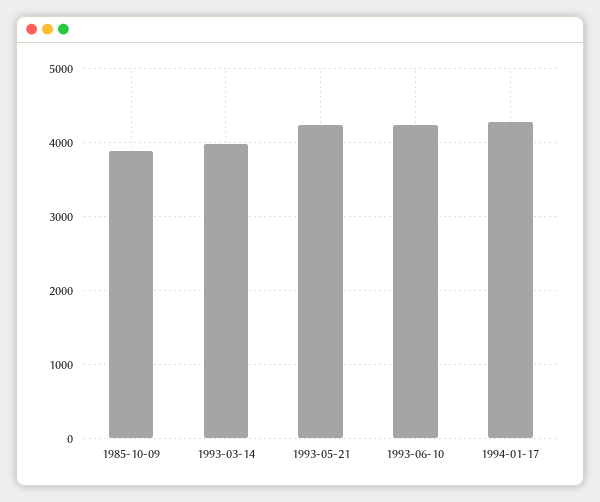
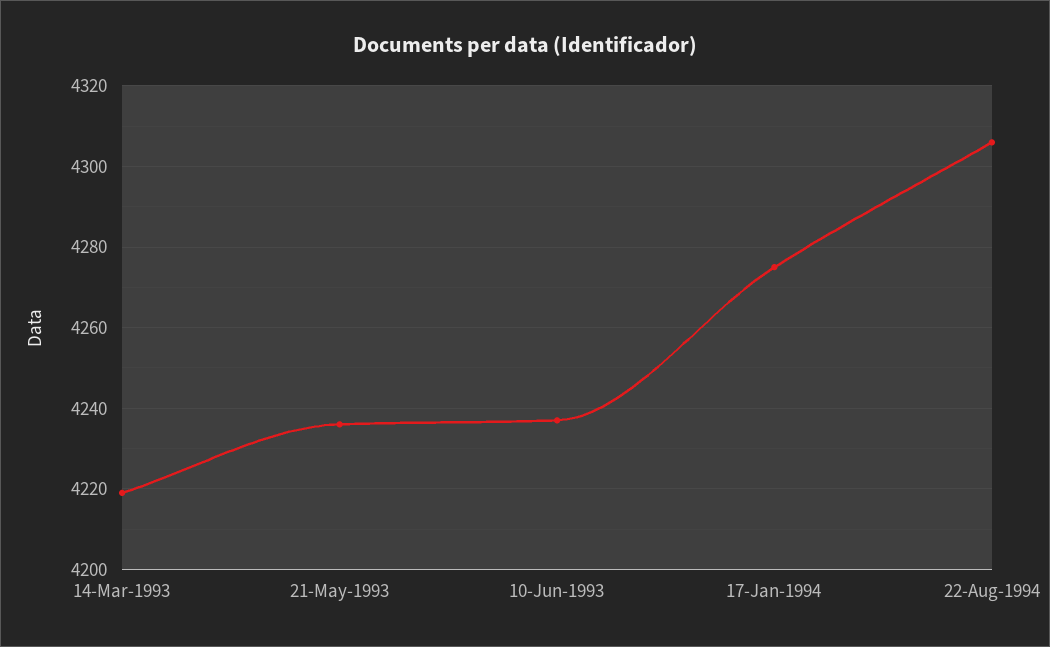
1985-10-09: 3900 -> none
1993-03-14: 4000 -> 4220
22-Aug-1994: none -> 4305

